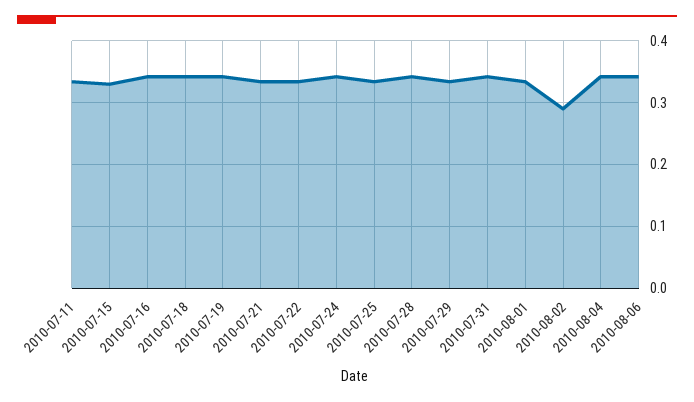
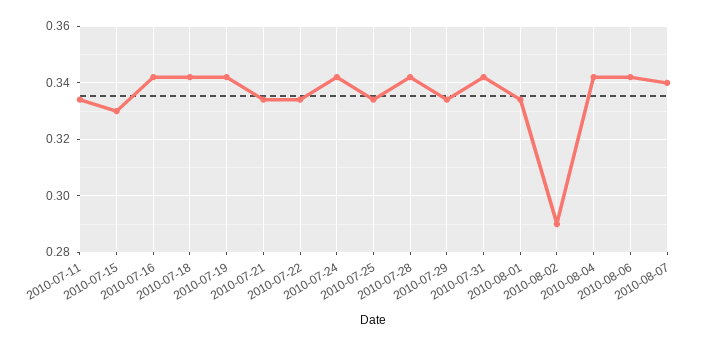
2010-08-07: none -> 0.34

